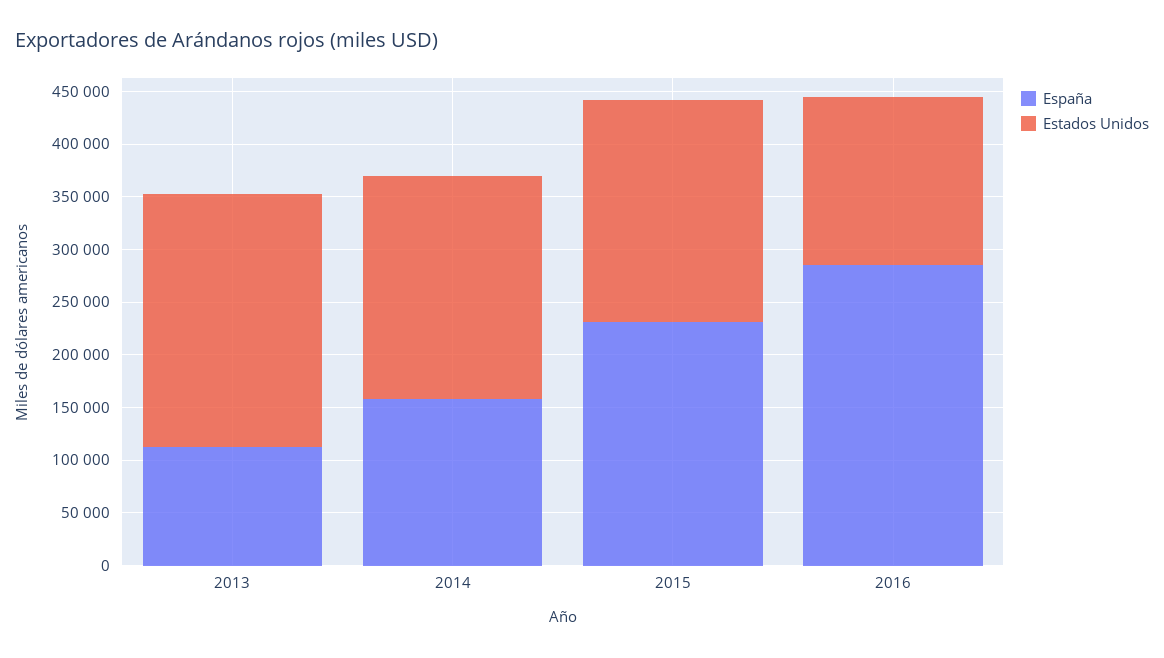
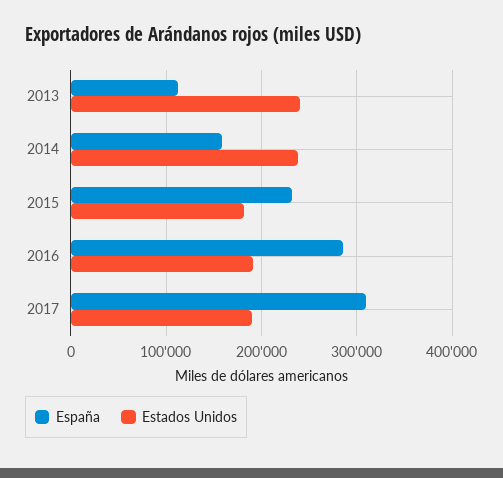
Estados Unidos, 2014: 210000 -> 240000
Estados Unidos, 2015: 210000 -> 180000
Estados Unidos, 2016: 160000 -> 190000
España, 2017: none -> 310000
Estados Unidos, 2017: none -> 190000

